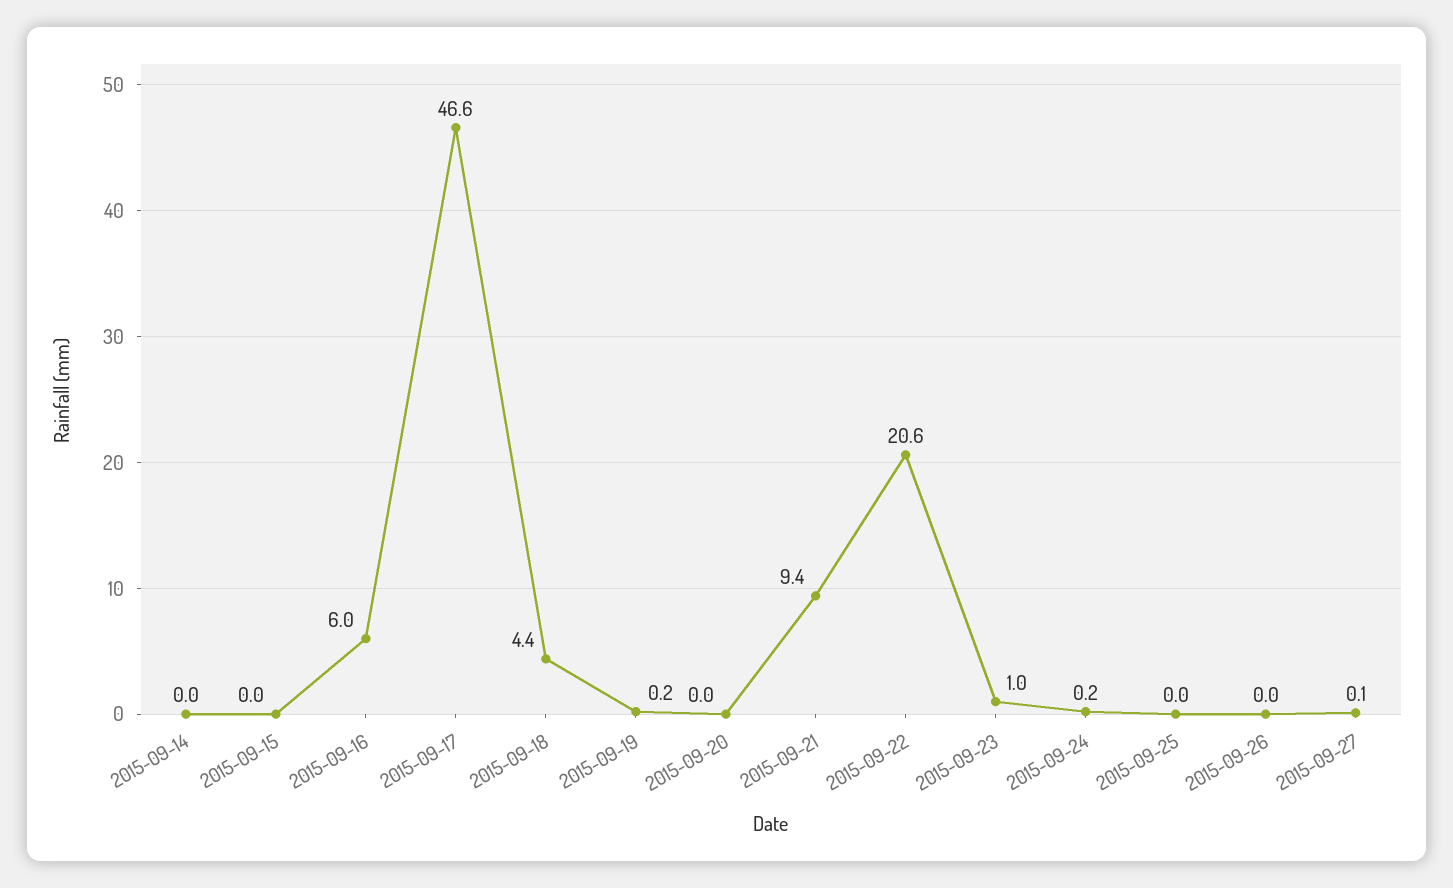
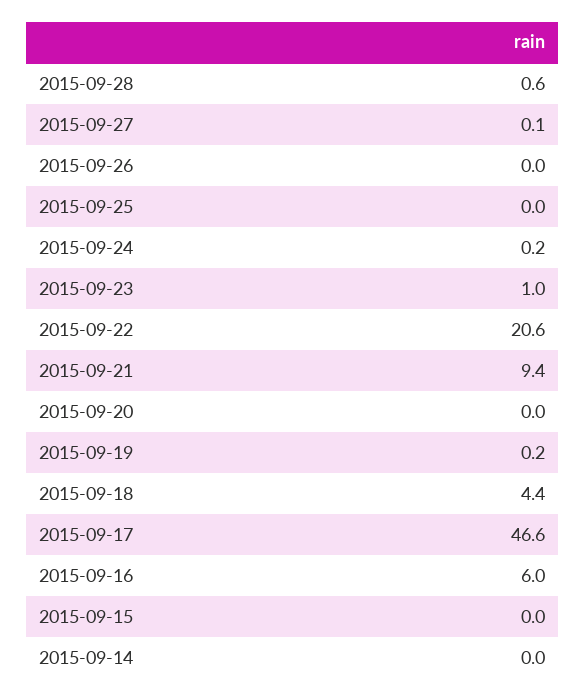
2015-09-28: none -> 0.6

